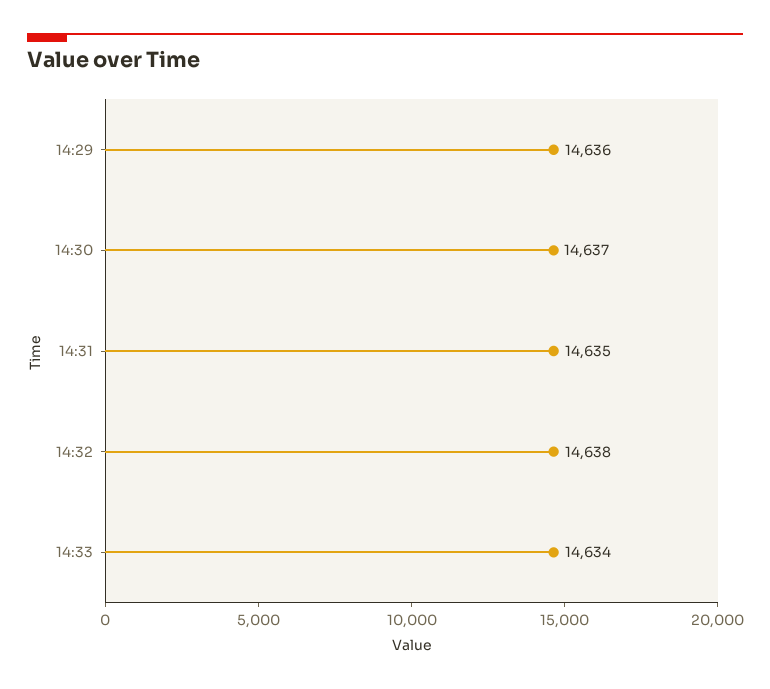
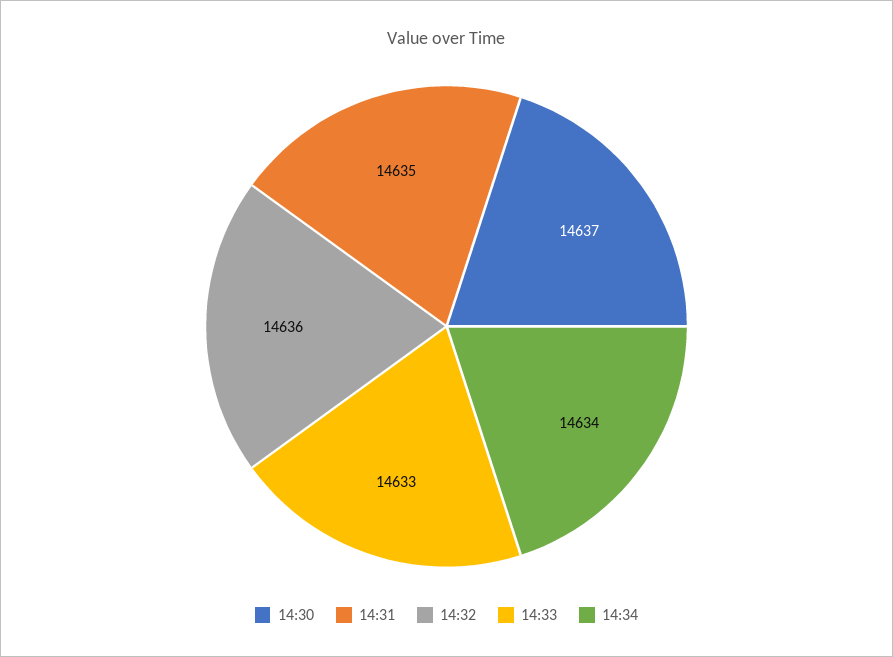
14:29: 14636 -> none
14:32: 14638 -> 14636
14:33: 14634 -> 14633
14:34: none -> 14634

